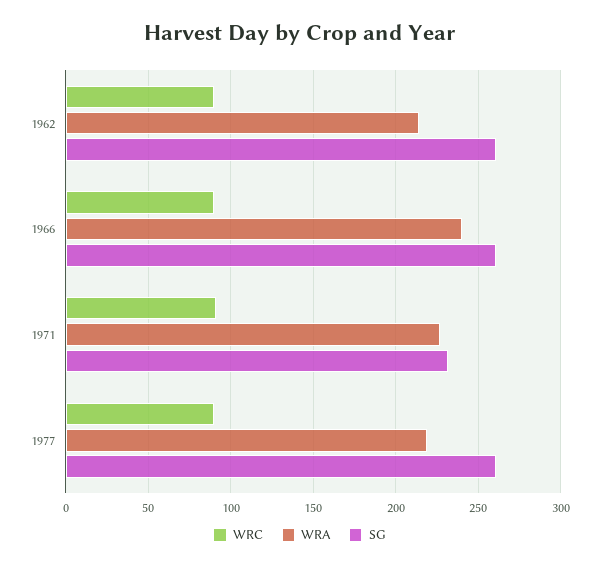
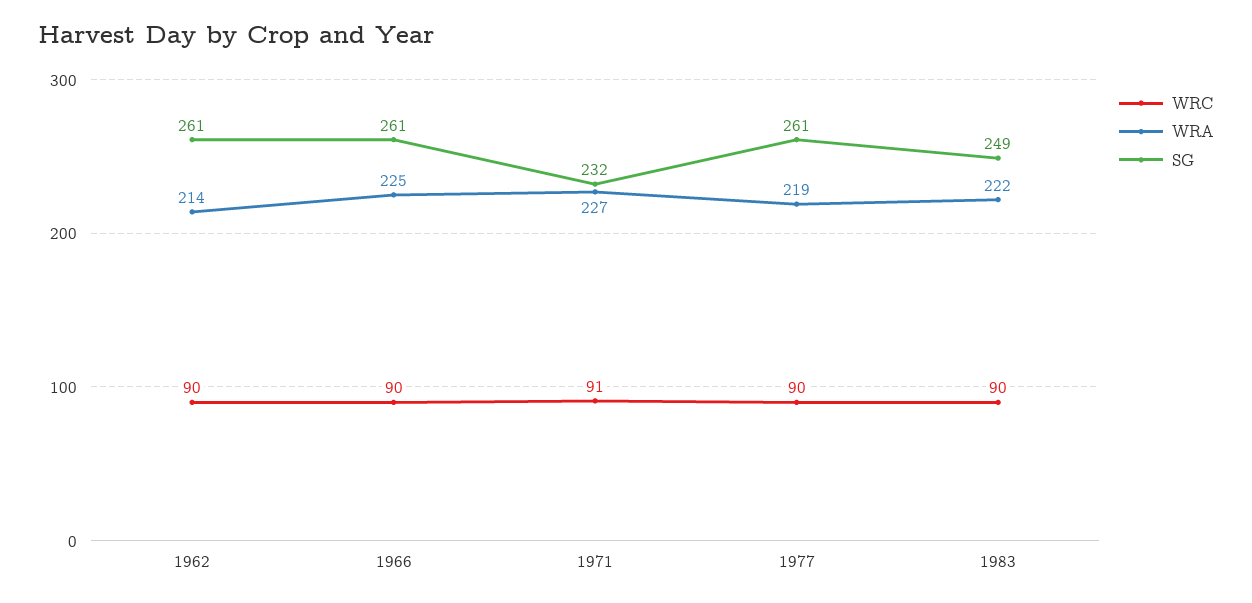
WRA, 1966: 240 -> 225
WRC, 1983: none -> 90
WRA, 1983: none -> 222
SG, 1983: none -> 249

